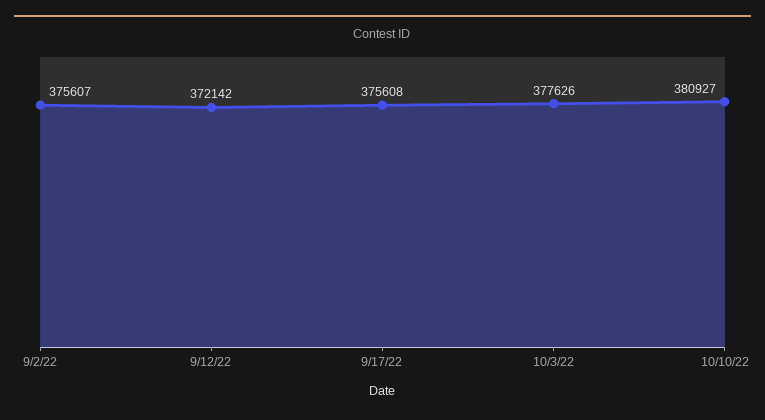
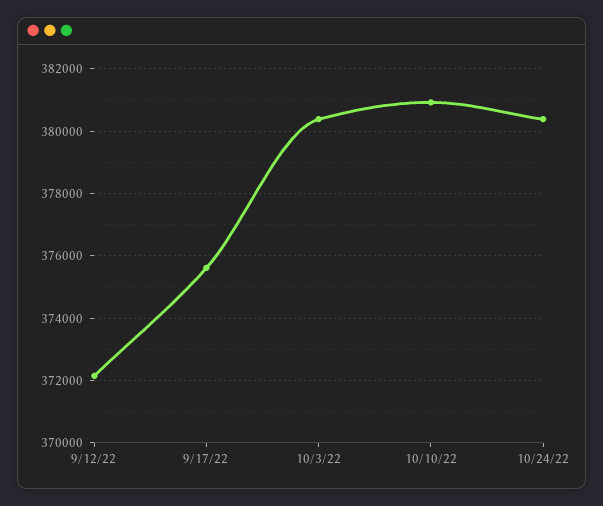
9/2/22: 375607 -> none
10/3/22: 377626 -> 380400
10/24/22: none -> 380400

